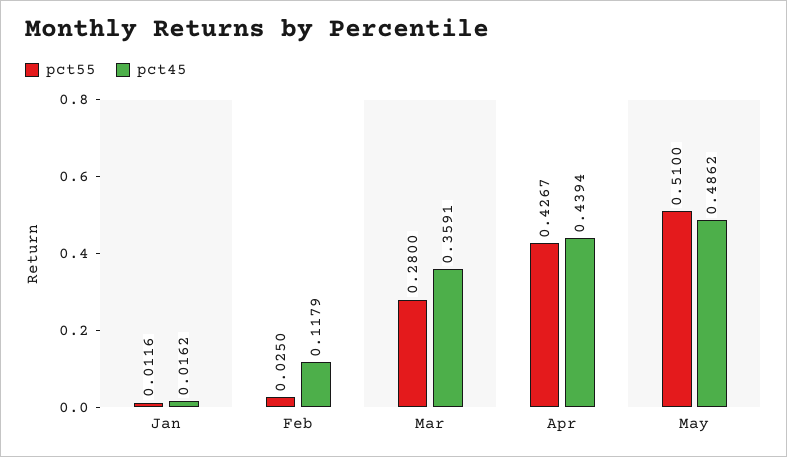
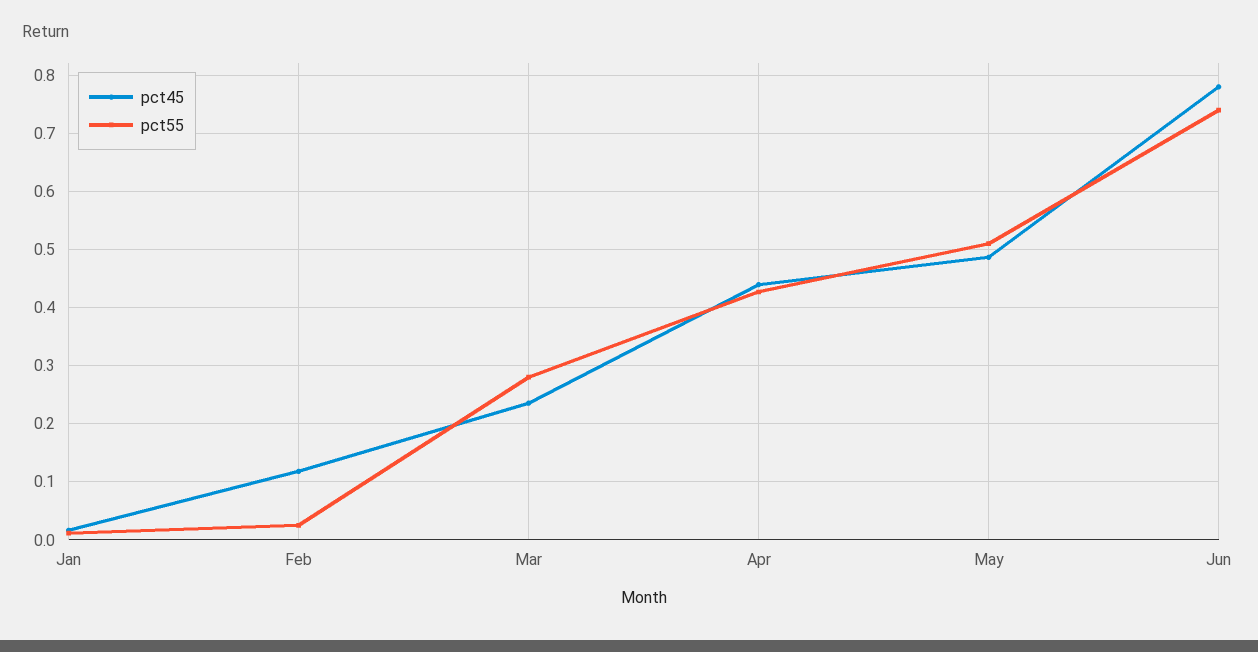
pct45, Mar: 0.3591 -> 0.24
pct45, Jun: none -> 0.78
pct55, Jun: none -> 0.74

